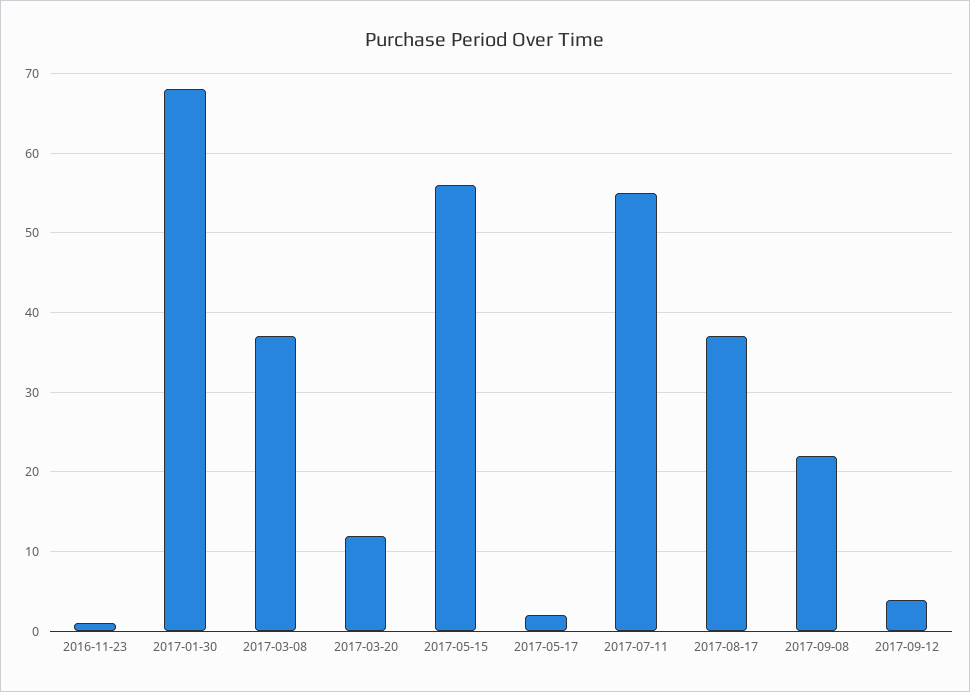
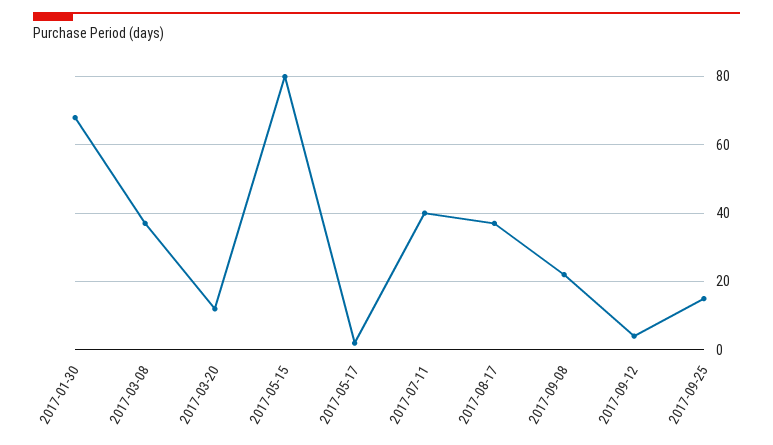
2016-11-23: 1 -> none
2017-05-15: 56 -> 80
2017-07-11: 55 -> 40
2017-09-25: none -> 15

